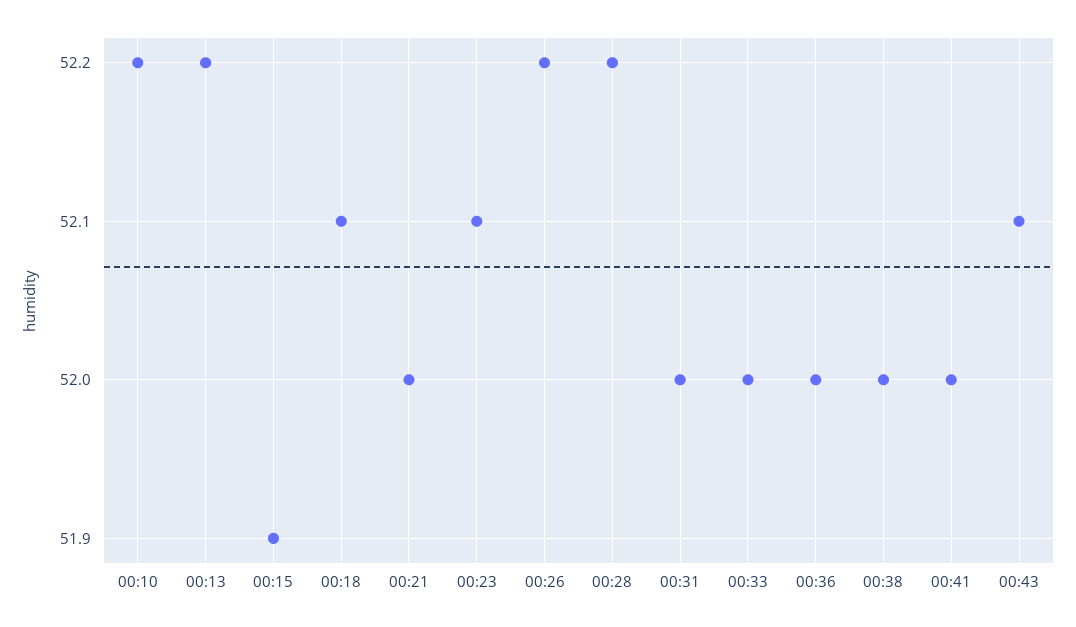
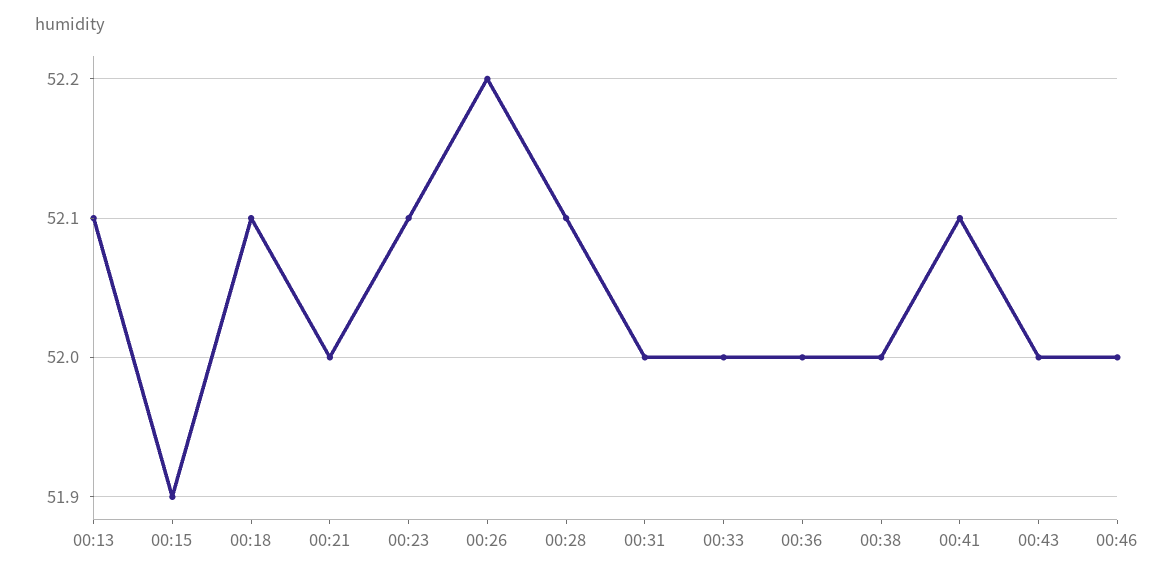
00:10: 52.2 -> none
00:13: 52.2 -> 52.1
00:28: 52.2 -> 52.1
00:41: 52 -> 52.1
00:43: 52.1 -> 52
00:46: none -> 52

